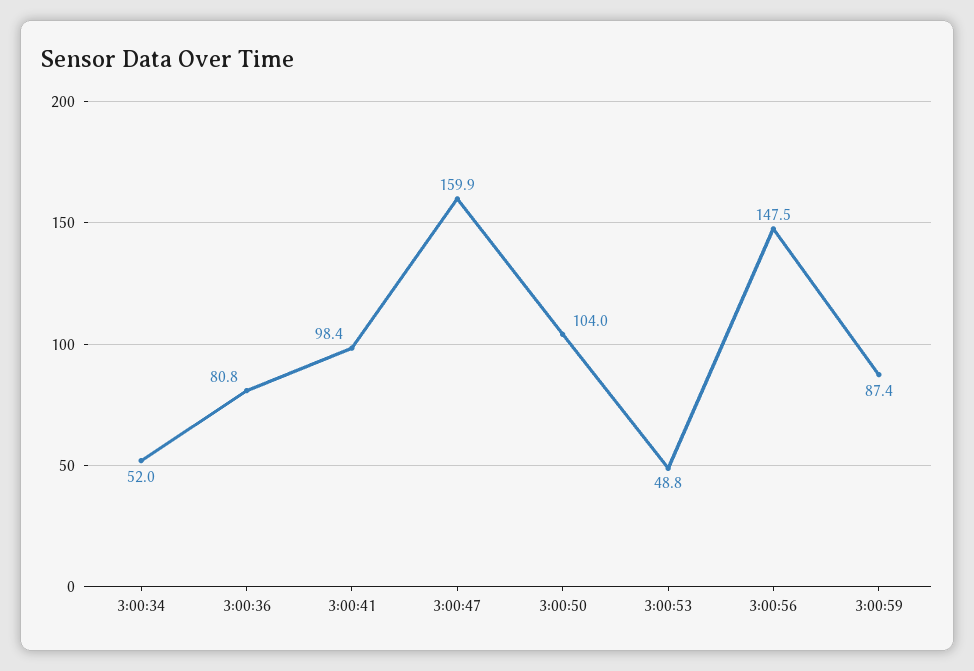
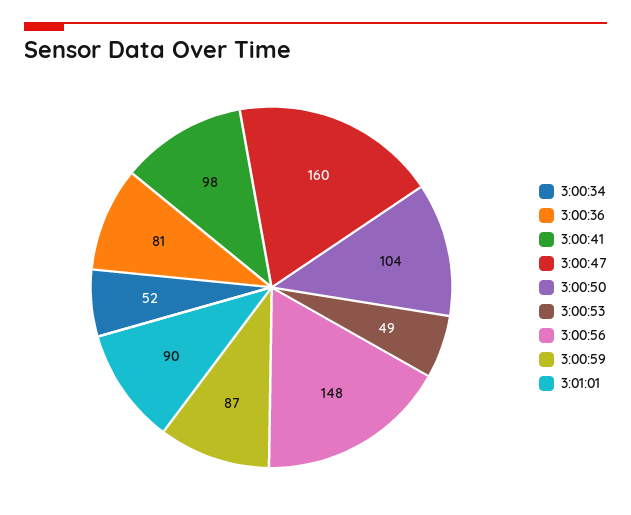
3:01:01: none -> 90

